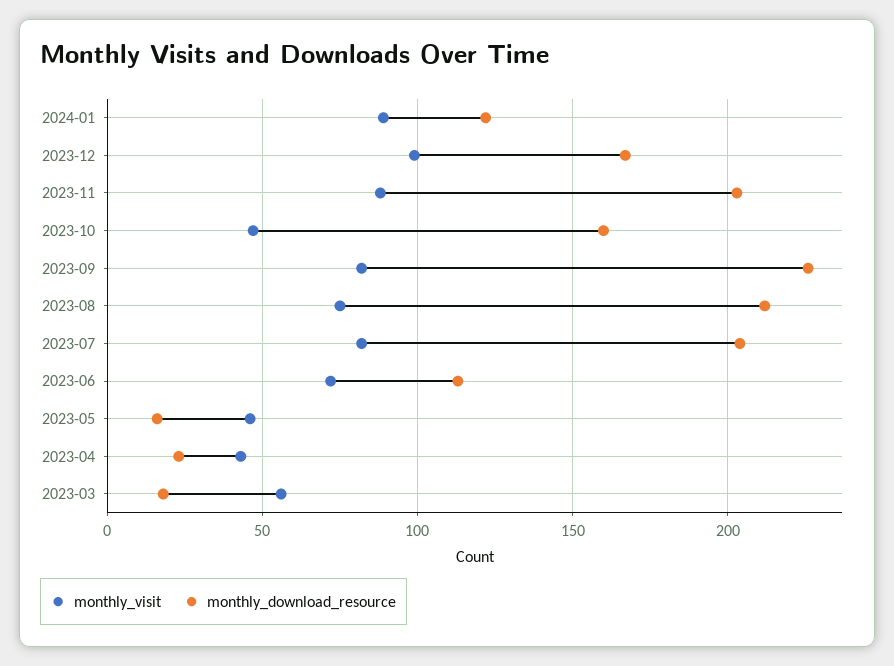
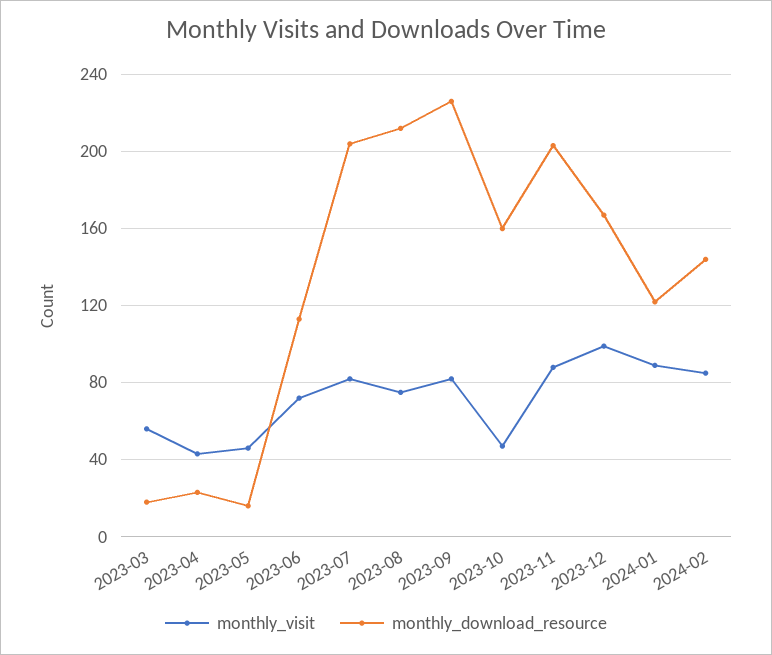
monthly_visit, 2024-02: none -> 85
monthly_download_resource, 2024-02: none -> 145

